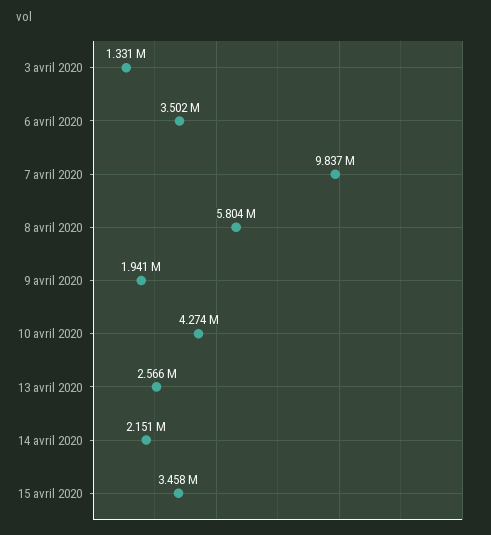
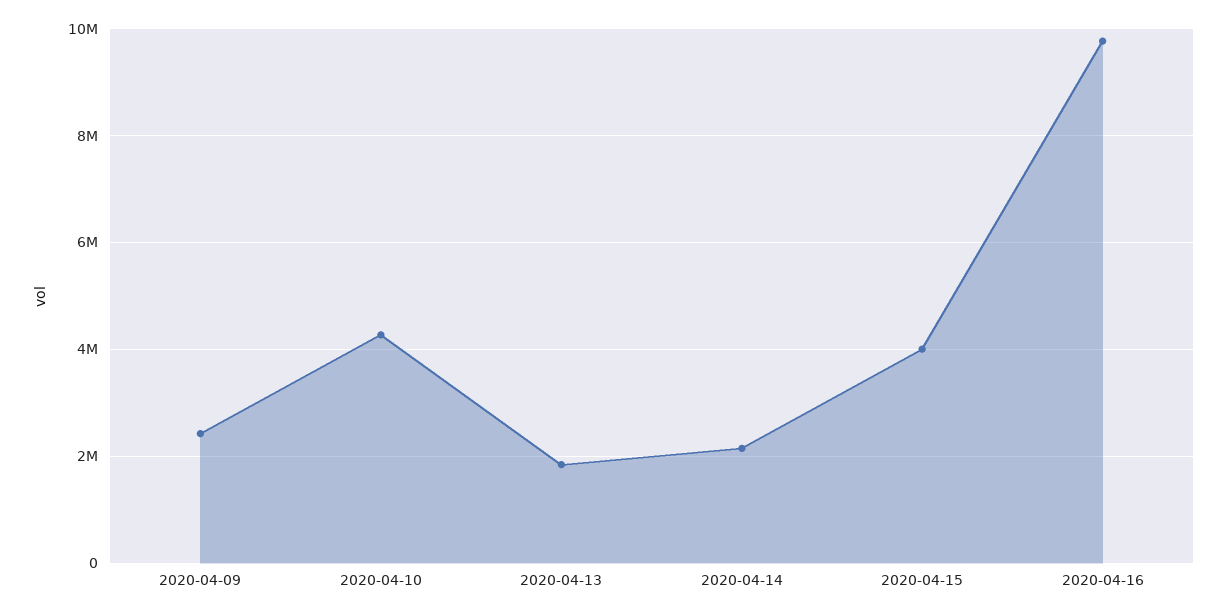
3 avril 2020: 1331000 -> none
6 avril 2020: 3502000 -> none
7 avril 2020: 9837000 -> none
8 avril 2020: 5804000 -> none
9 avril 2020: 1941000 -> 2400000
13 avril 2020: 2566000 -> 1800000
15 avril 2020: 3458000 -> 4000000
2020-04-16: none -> 9800000

